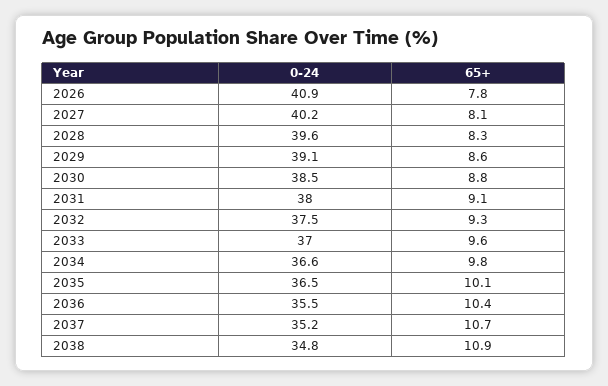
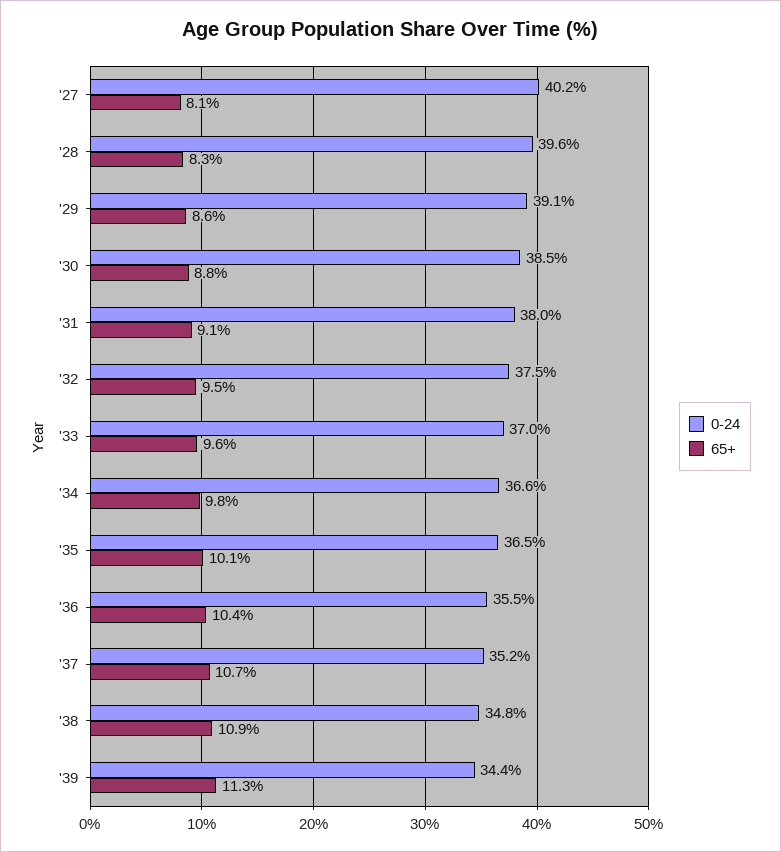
0-24, 2026: 40.9 -> none
65+, 2026: 7.8 -> none
65+, 2032: 9.3 -> 9.5
0-24, '39: none -> 34.4
65+, '39: none -> 11.3

